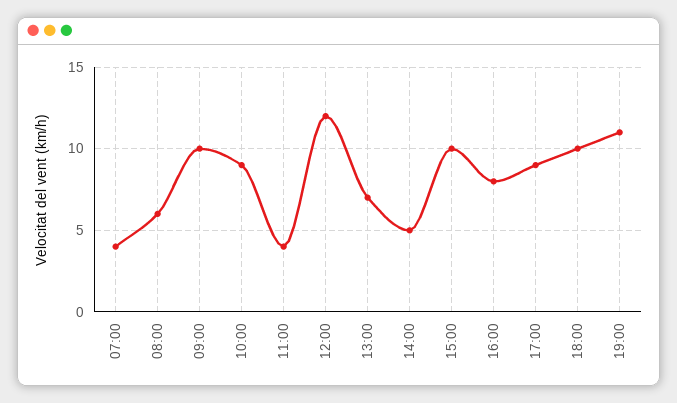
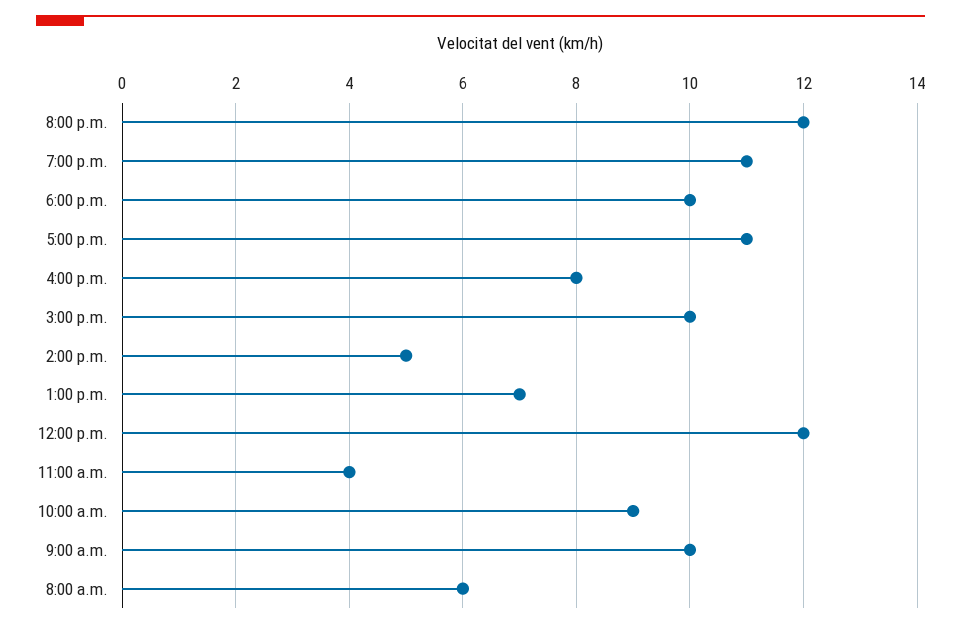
07:00: 4 -> none
17:00: 9 -> 11
8:00 p.m.: none -> 12

